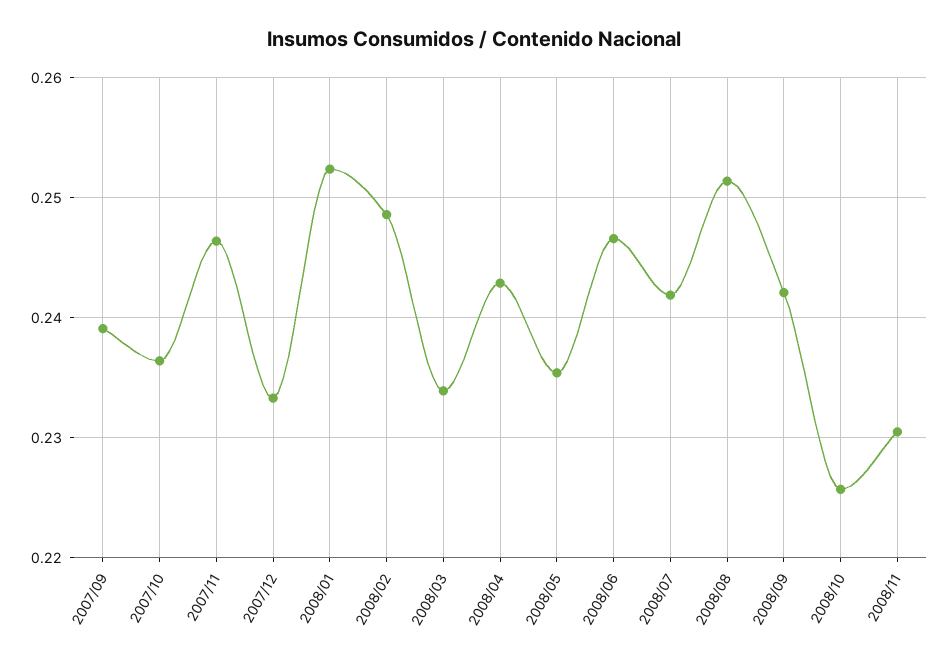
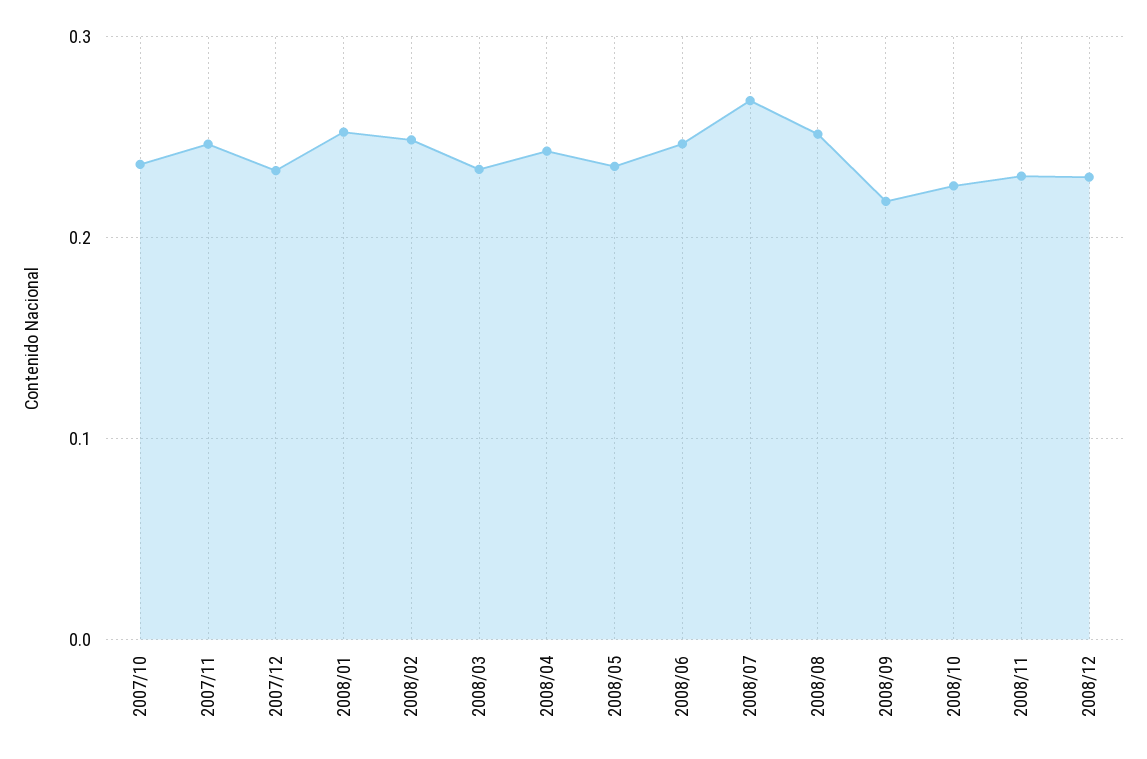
2007/09: 0.239 -> none
2008/07: 0.242 -> 0.27
2008/09: 0.242 -> 0.22
2008/12: none -> 0.23

